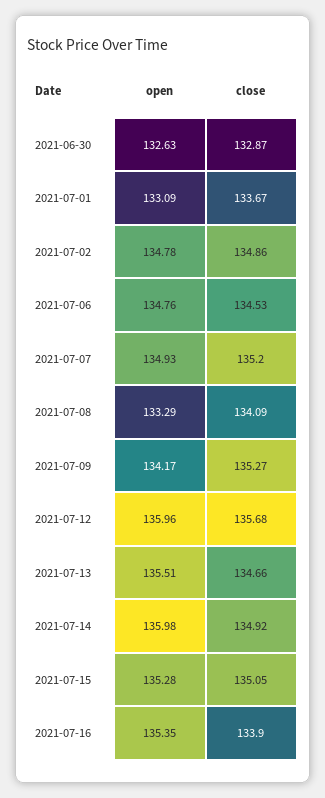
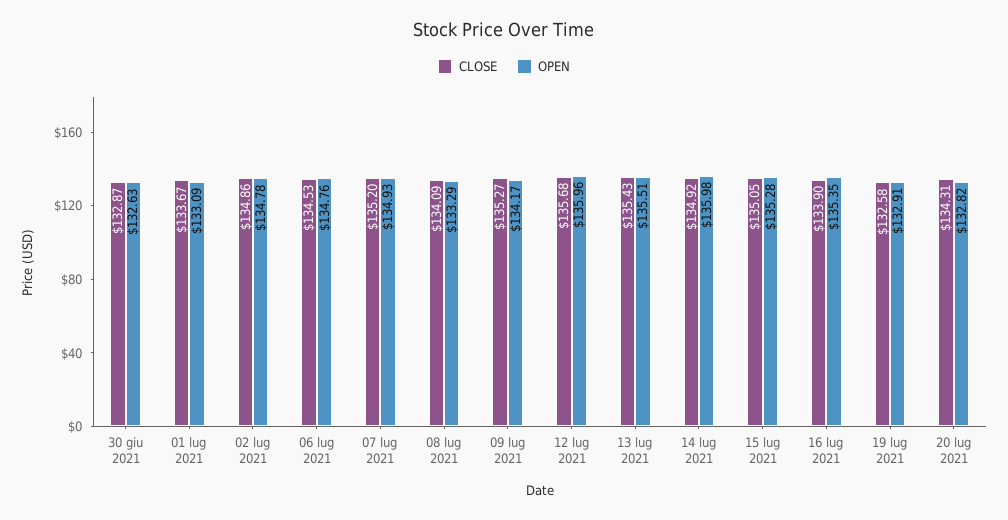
close, 2021-07-13: 134.66 -> 135.43
close, 19 lug 2021: none -> 132.58
open, 19 lug 2021: none -> 132.91
close, 20 lug 2021: none -> 134.31
open, 20 lug 2021: none -> 132.82

